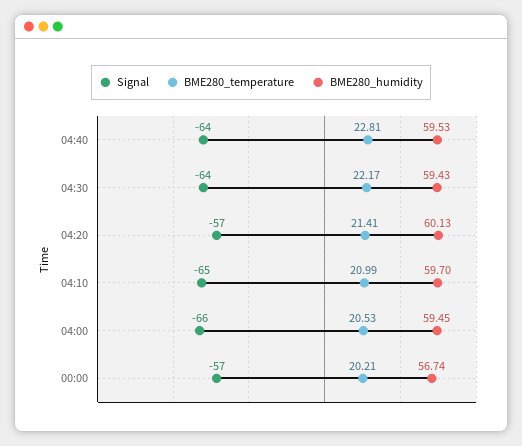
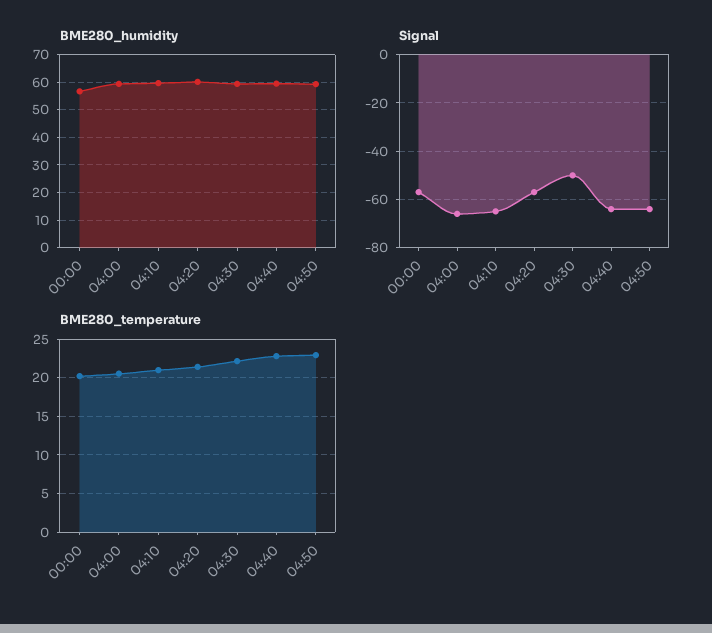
Signal, 04:30: -64 -> -50
BME280_humidity, 04:50: none -> 60
Signal, 04:50: none -> -65
BME280_temperature, 04:50: none -> 23

